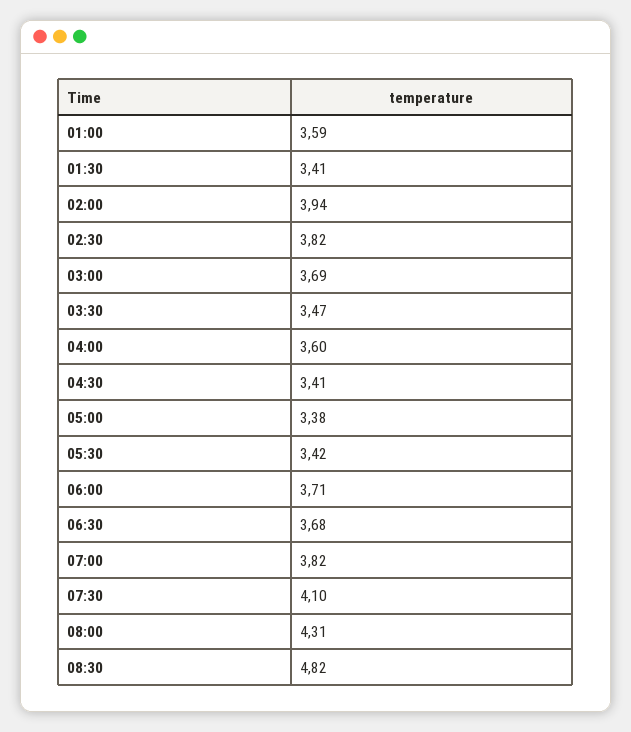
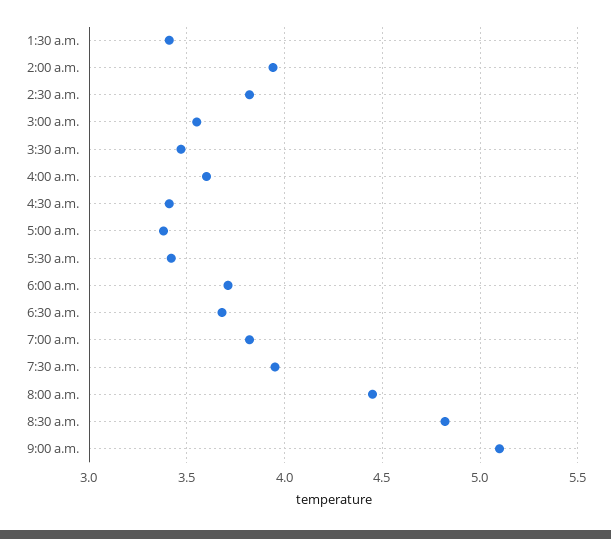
01:00: 3.59 -> none
03:00: 3.69 -> 3.55
07:30: 4.1 -> 3.95
08:00: 4.31 -> 4.45
9:00 a.m.: none -> 5.1

